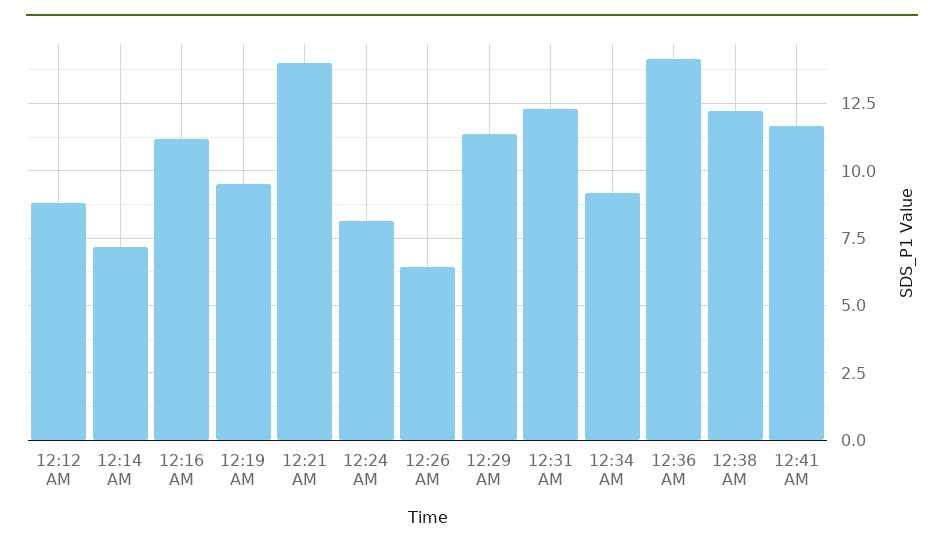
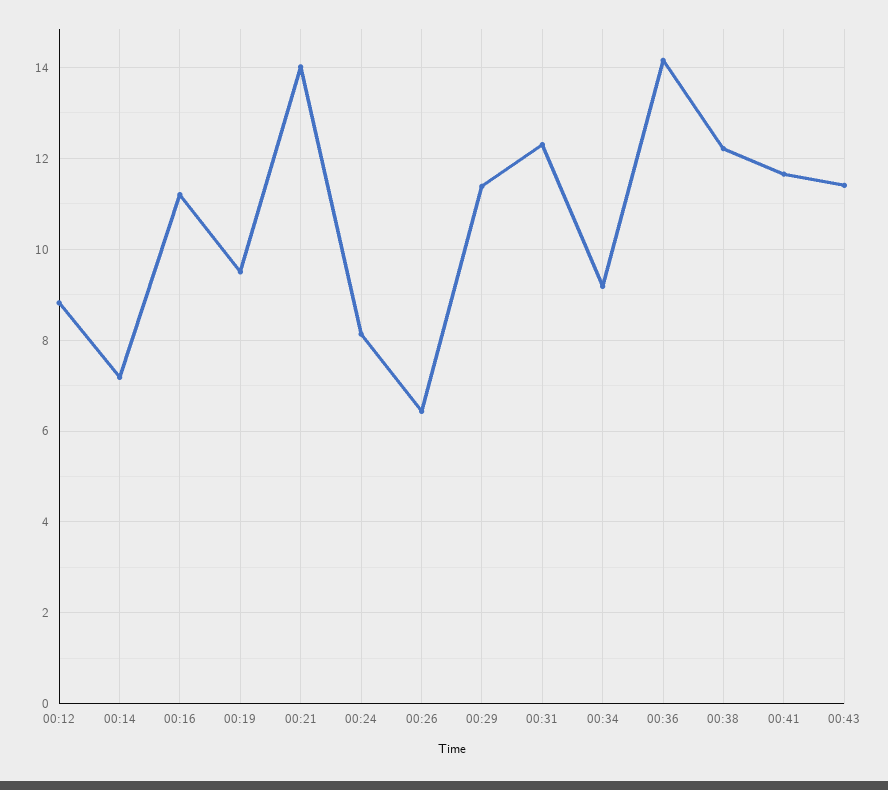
00:43: none -> 11.4

